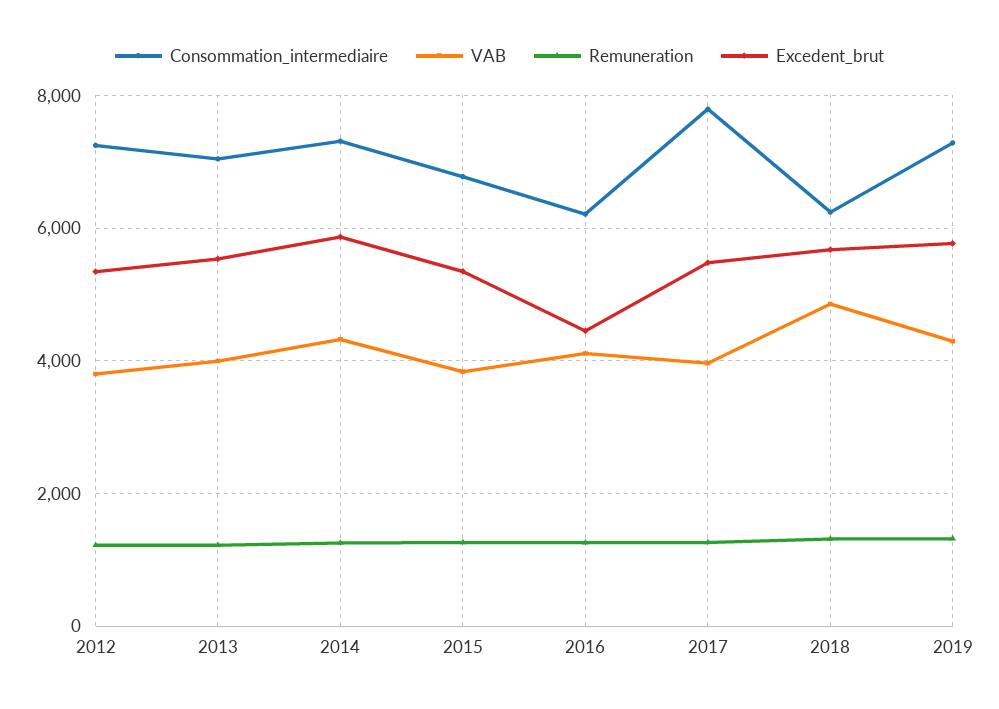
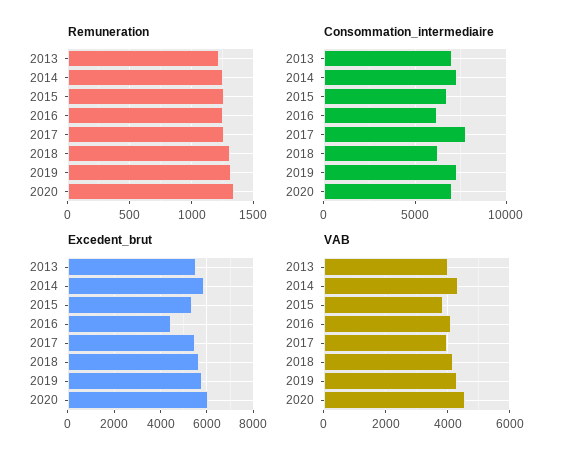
Consommation_intermediaire, 2012: 7200 -> none
VAB, 2012: 3800 -> none
Remuneration, 2012: 1200 -> none
Excedent_brut, 2012: 5400 -> none
VAB, 2018: 4800 -> 4200
Remuneration, 2020: none -> 1350
Consommation_intermediaire, 2020: none -> 7000
Excedent_brut, 2020: none -> 6000
VAB, 2020: none -> 4600

